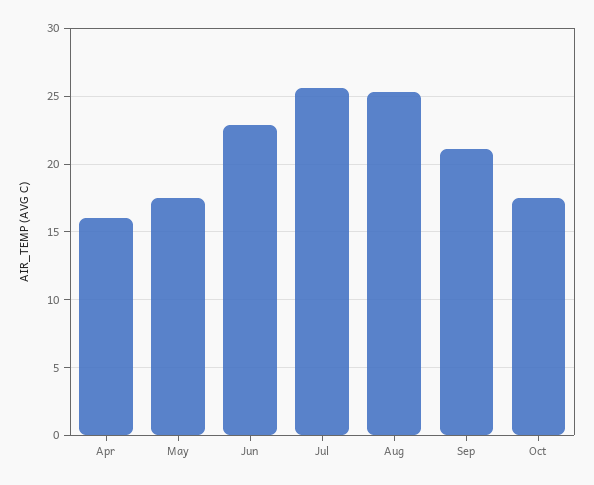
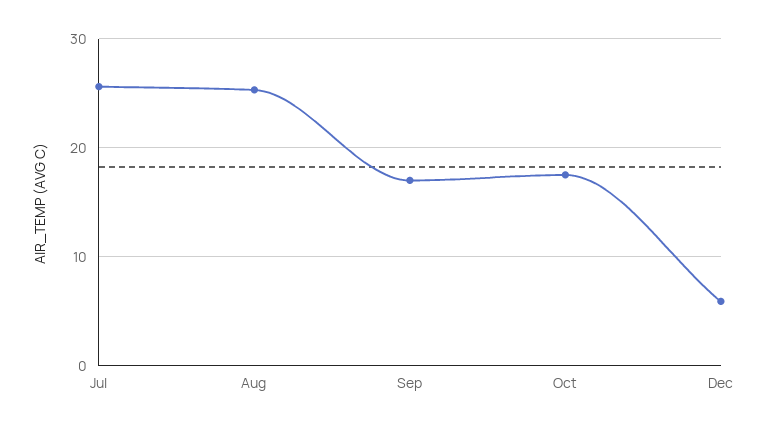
Apr: 16 -> none
May: 17.5 -> none
Jun: 23 -> none
Sep: 21 -> 17
Dec: none -> 6

